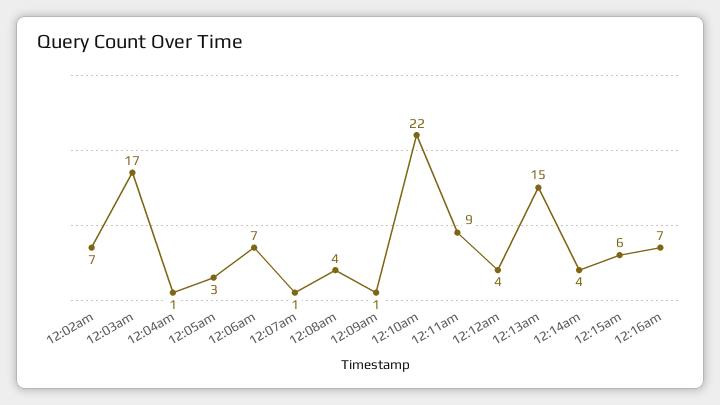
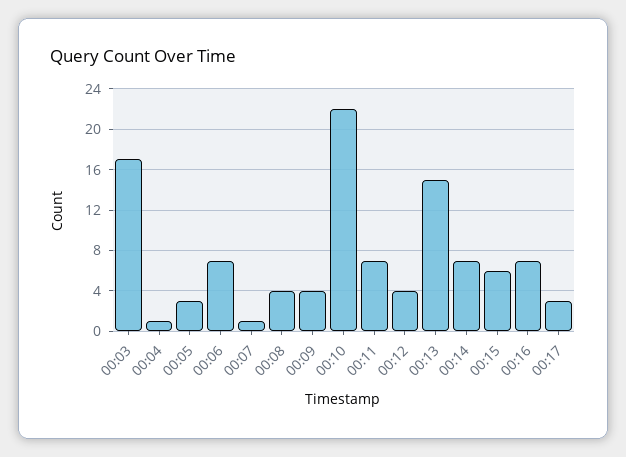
12:02am: 7 -> none
12:09am: 1 -> 4
12:11am: 9 -> 7
12:14am: 4 -> 7
00:17: none -> 3

